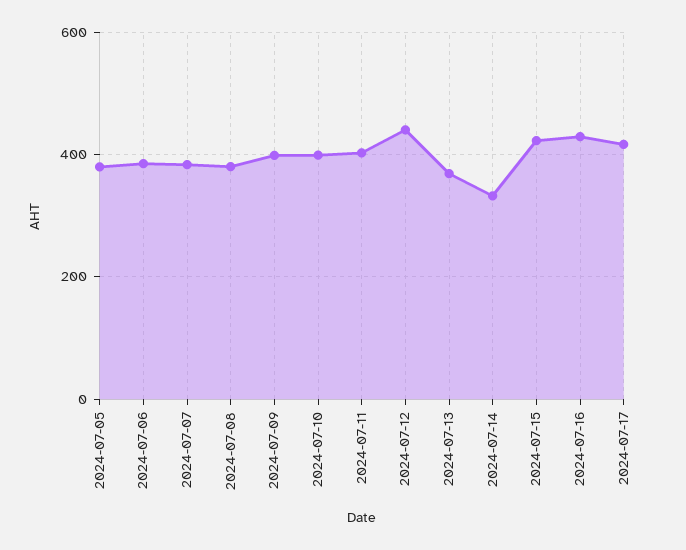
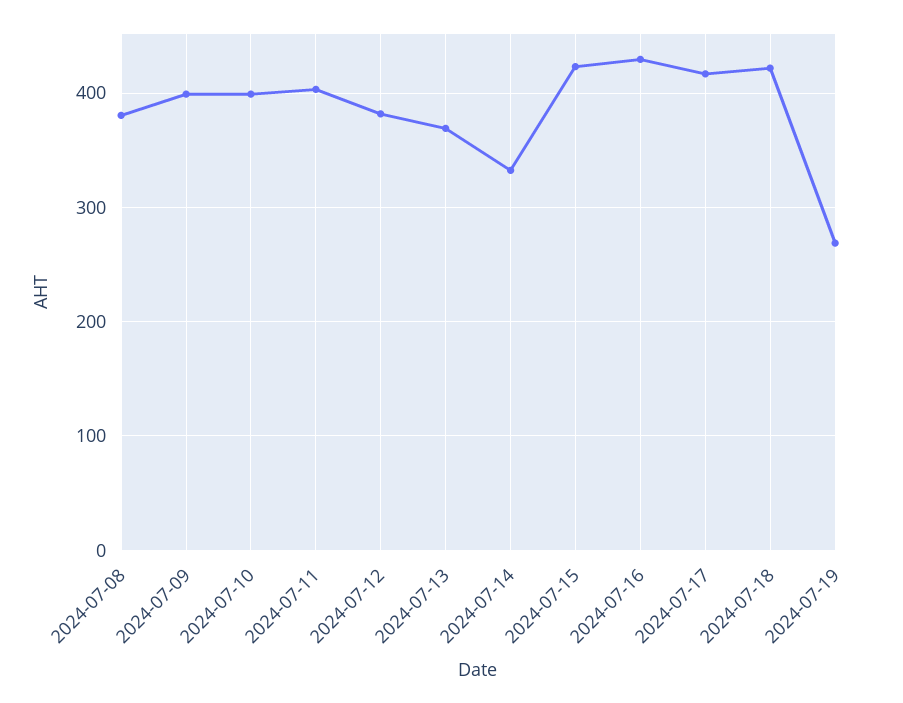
2024-07-05: 380 -> none
2024-07-06: 380 -> none
2024-07-07: 380 -> none
2024-07-12: 440 -> 380
2024-07-18: none -> 420
2024-07-19: none -> 270

